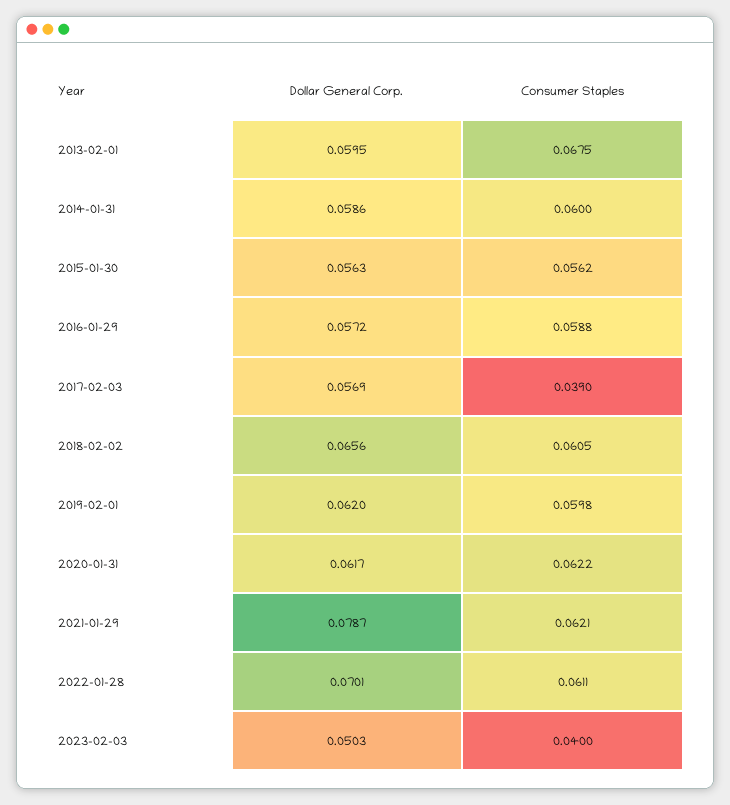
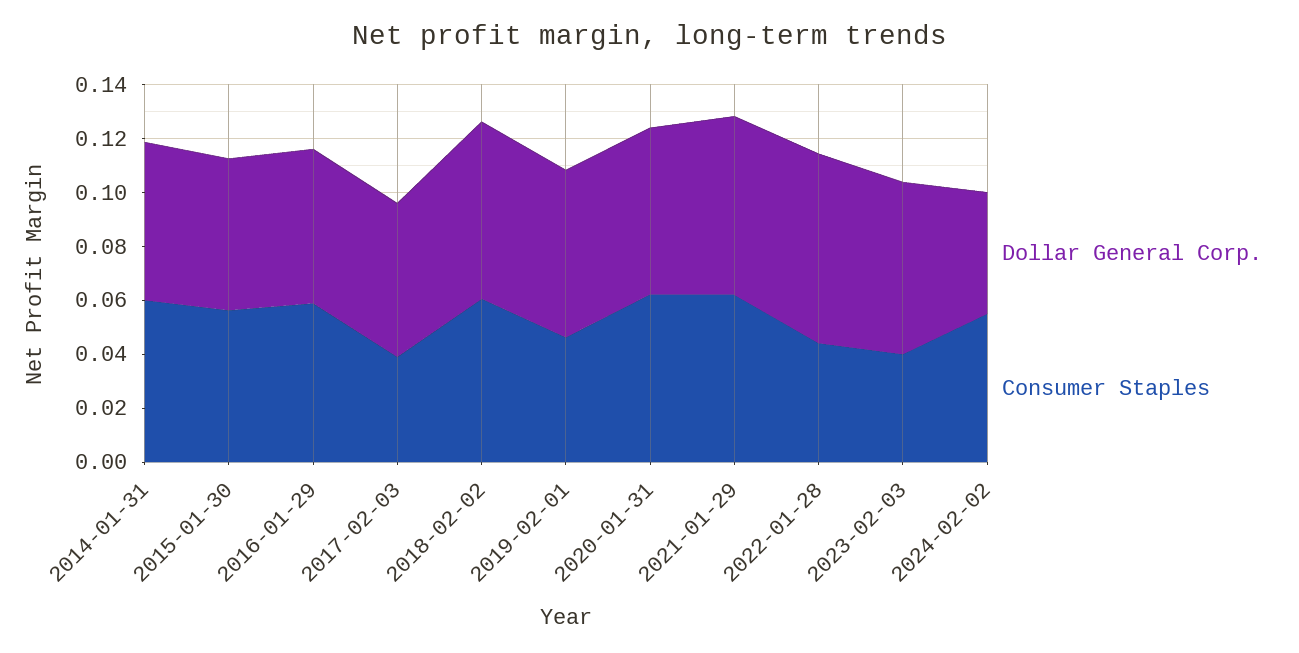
Dollar General Corp., 2013-02-01: 0.0595 -> none
Consumer Staples, 2013-02-01: 0.0675 -> none
Consumer Staples, 2019-02-01: 0.0598 -> 0.045
Dollar General Corp., 2021-01-29: 0.0787 -> 0.065
Consumer Staples, 2022-01-28: 0.0611 -> 0.045
Dollar General Corp., 2023-02-03: 0.0503 -> 0.065
Dollar General Corp., 2024-02-02: none -> 0.045
Consumer Staples, 2024-02-02: none -> 0.055

